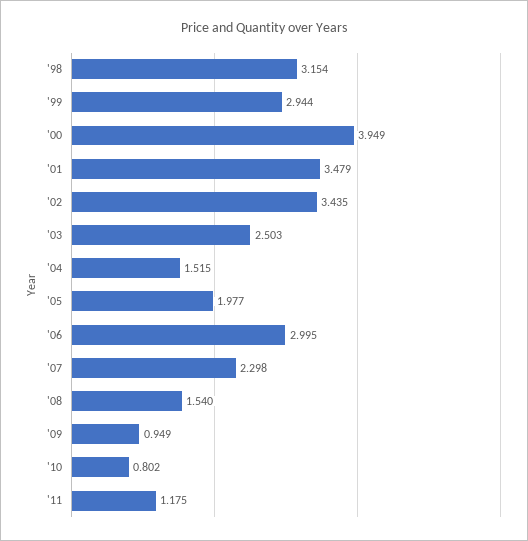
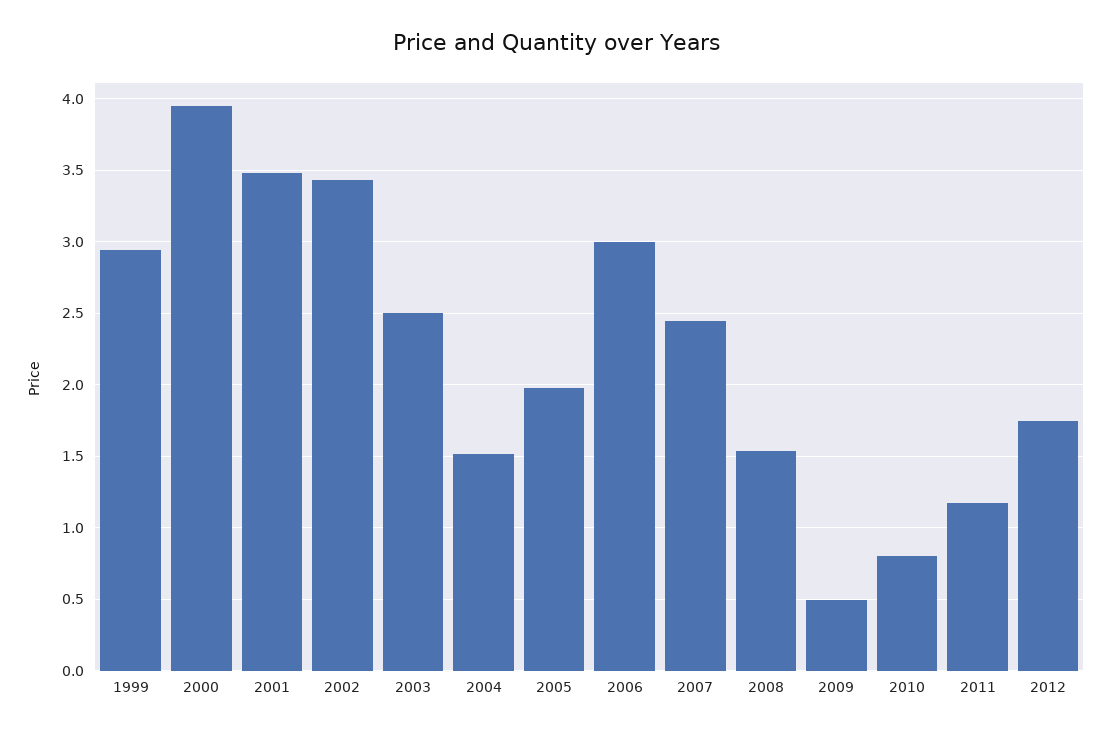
'98: 3.154 -> none
'07: 2.298 -> 2.45
'09: 0.949 -> 0.5
2012: none -> 1.75

